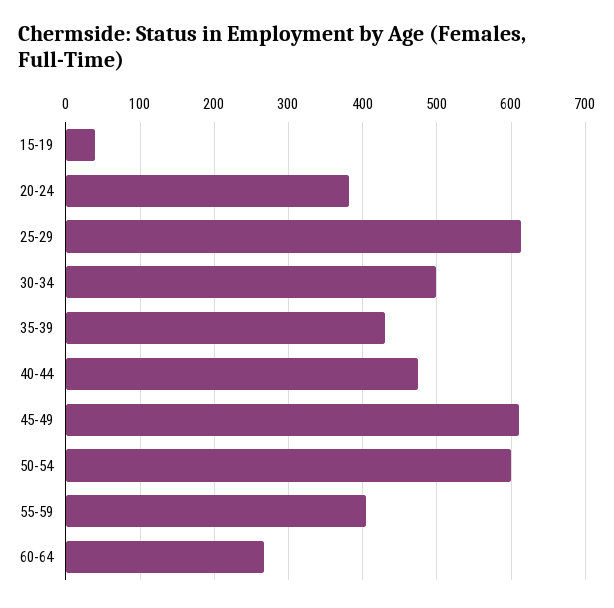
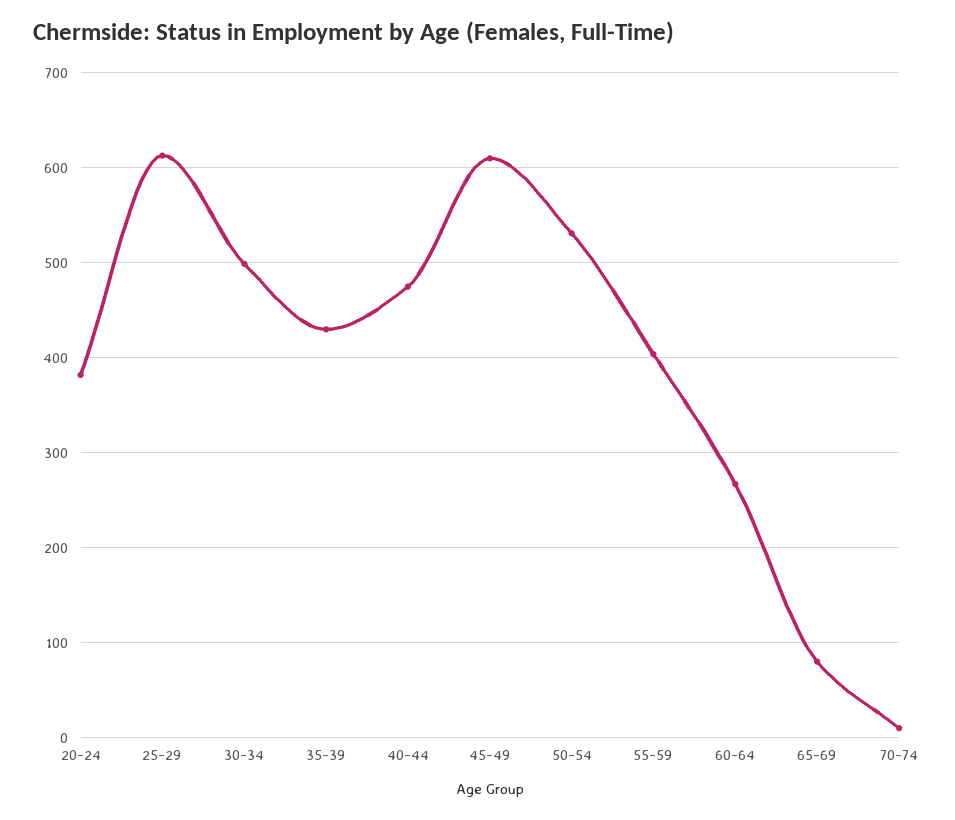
15-19: 40 -> none
50-54: 600 -> 530
65-69: none -> 80
70-74: none -> 10

